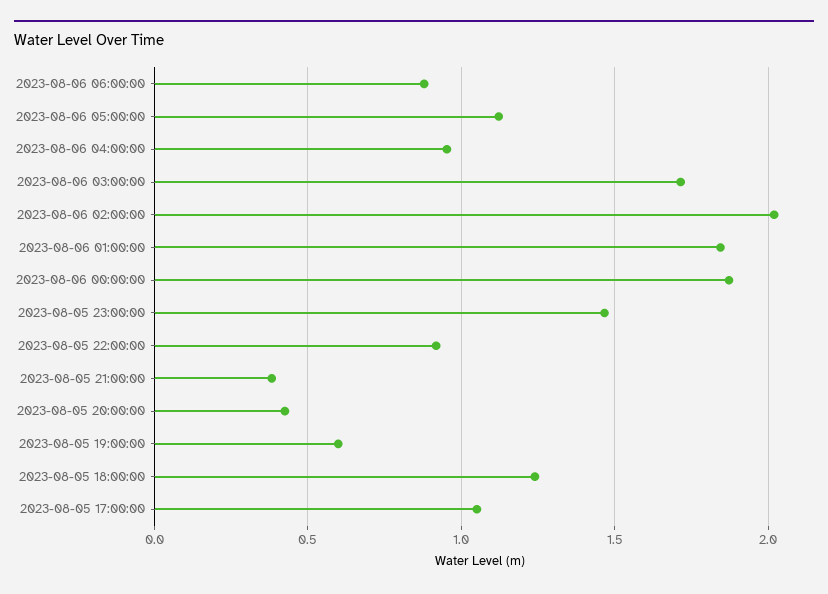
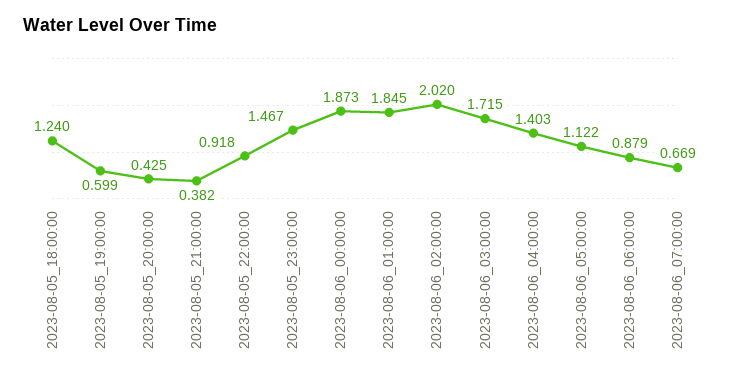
2023-08-06 04:00:00: 0.95 -> 1.403
2023-08-05 17:00:00: 1.05 -> none
2023-08-06_07:00:00: none -> 0.669

